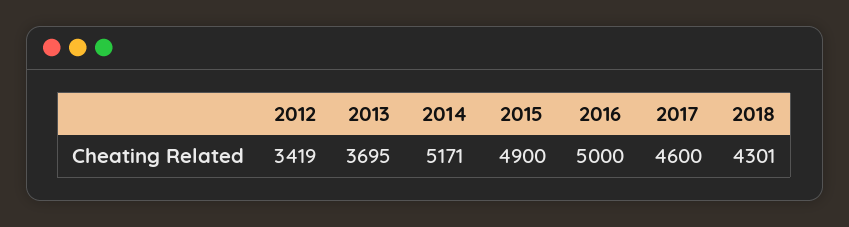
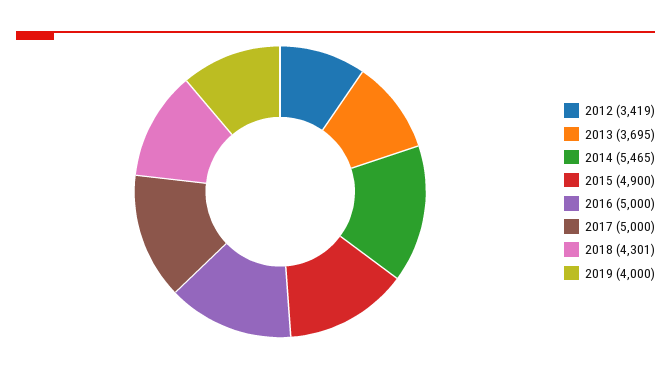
2014: 5171 -> 5465
2017: 4600 -> 5000
2019: none -> 4000

